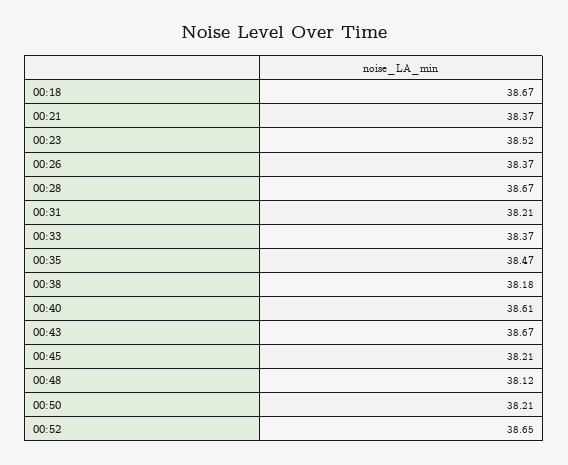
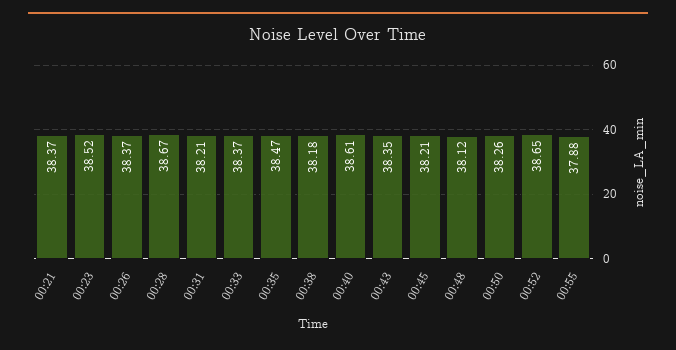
00:18: 38.67 -> none
00:43: 38.67 -> 38.35
00:50: 38.21 -> 38.26
00:55: none -> 37.88

